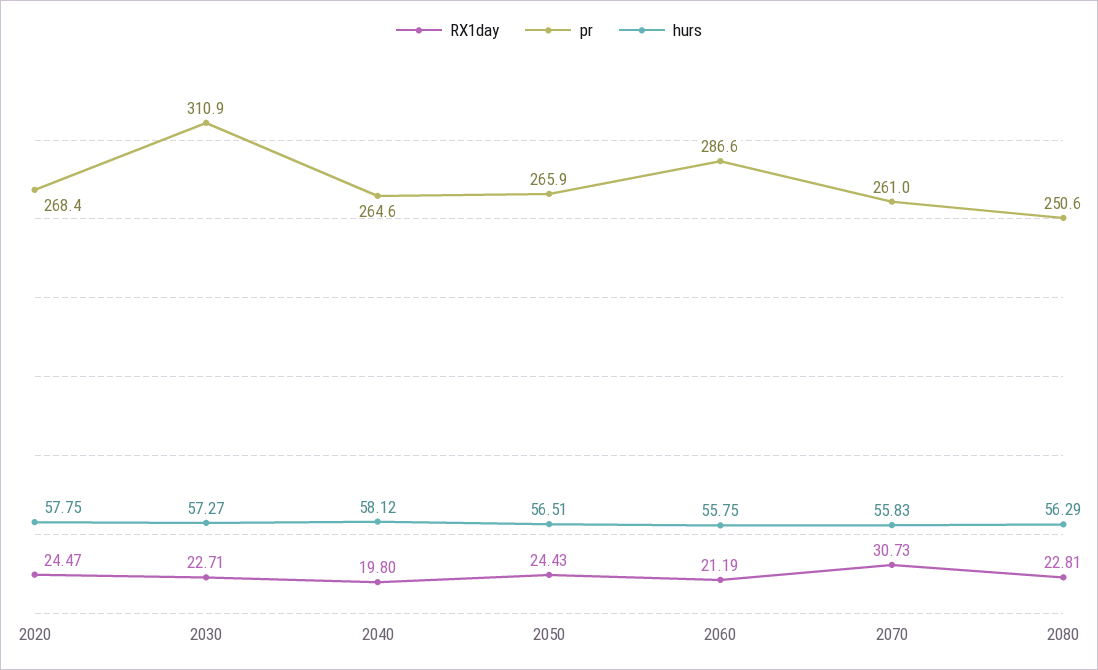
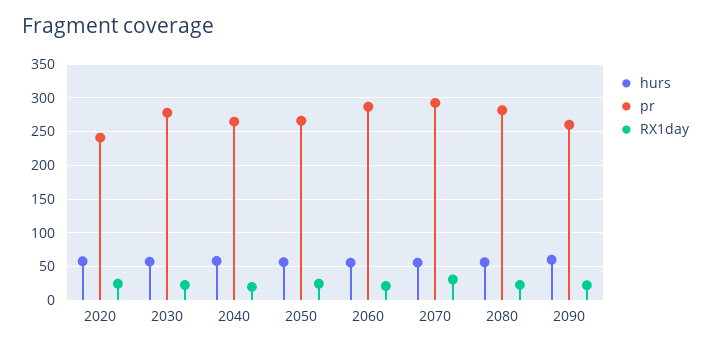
pr, 2020: 268.4 -> 240
pr, 2030: 310.9 -> 280
pr, 2070: 261 -> 290
pr, 2080: 250.6 -> 280
hurs, 2090: none -> 60
pr, 2090: none -> 260
RX1day, 2090: none -> 20

